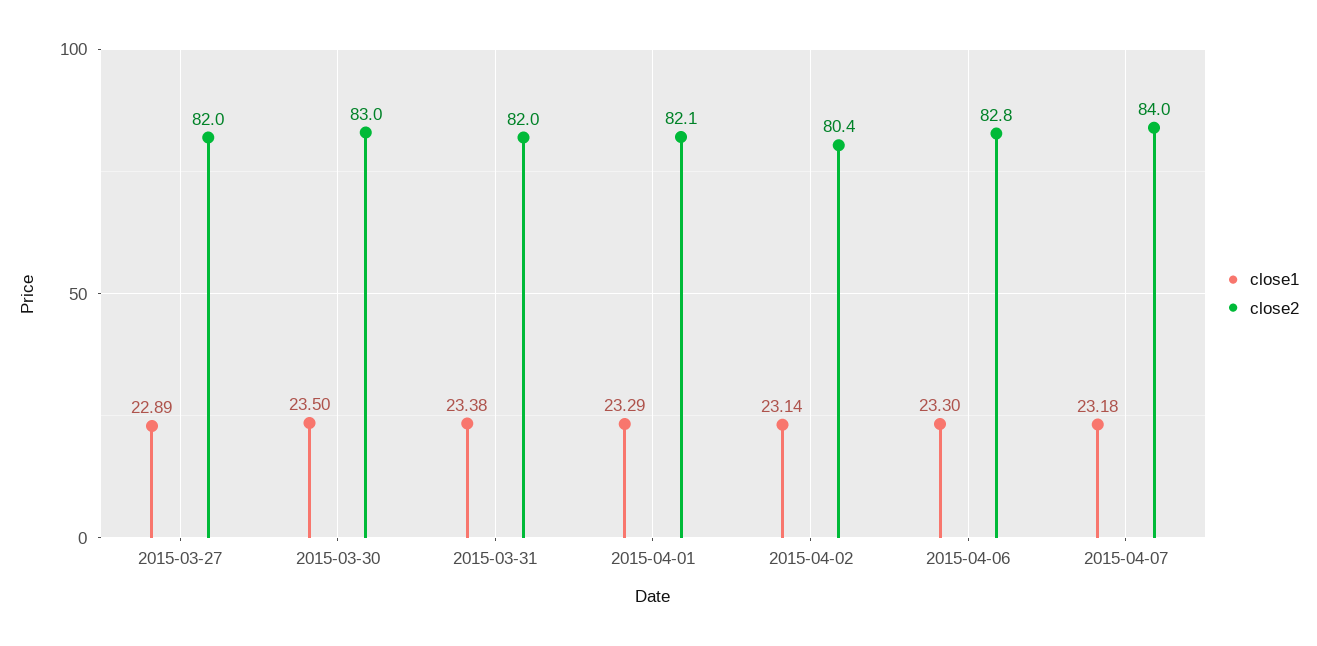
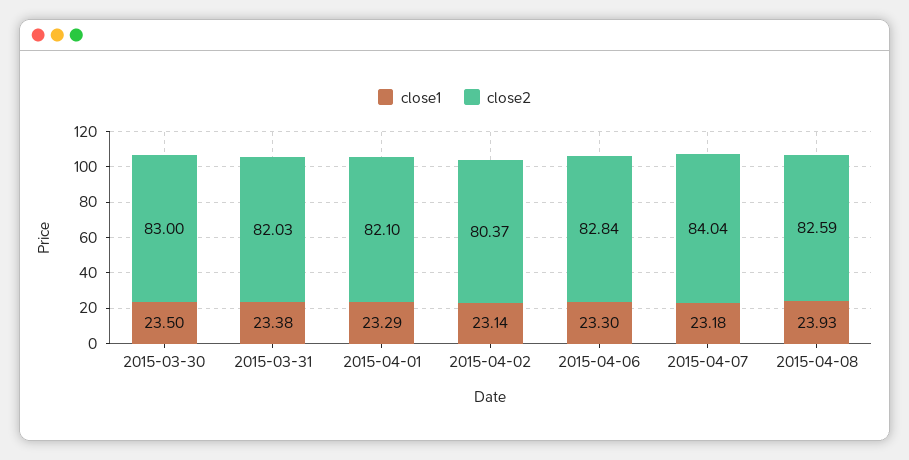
close1, 2015-03-27: 22.89 -> none
close2, 2015-03-27: 82 -> none
close1, 2015-04-08: none -> 23.93
close2, 2015-04-08: none -> 82.59

